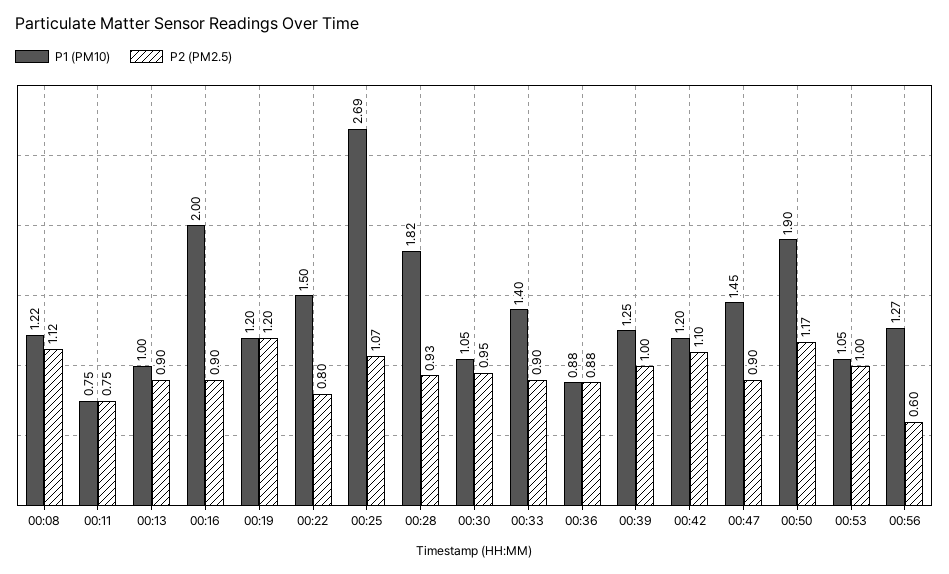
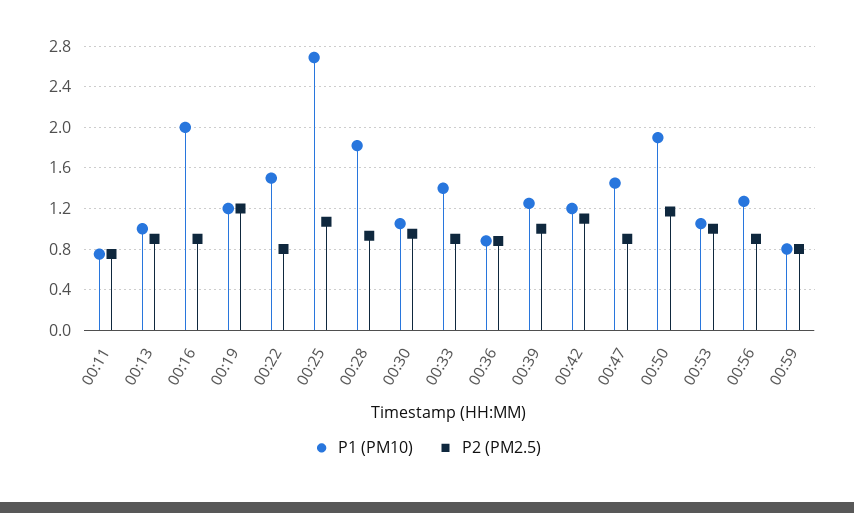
P1 (PM10), 00:08: 1.22 -> none
P2 (PM2.5), 00:08: 1.12 -> none
P2 (PM2.5), 00:56: 0.6 -> 0.9
P1 (PM10), 00:59: none -> 0.8
P2 (PM2.5), 00:59: none -> 0.8

